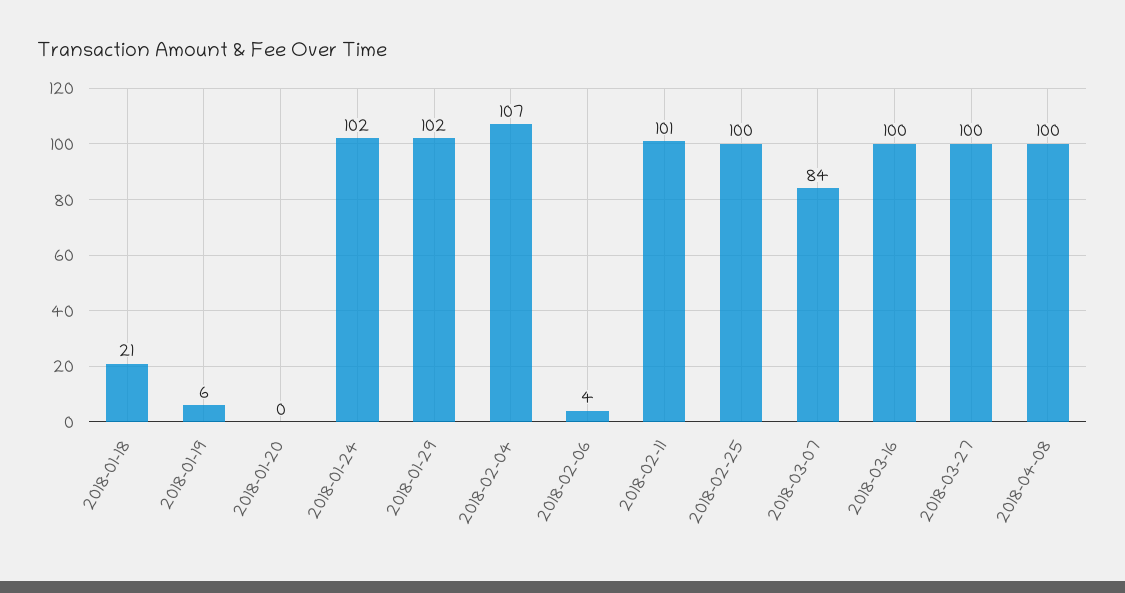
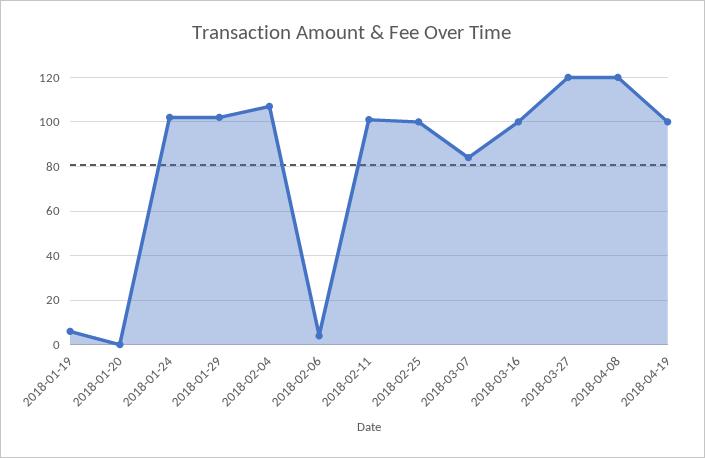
2018-01-18: 21 -> none
2018-03-27: 100 -> 120
2018-04-08: 100 -> 120
2018-04-19: none -> 100

